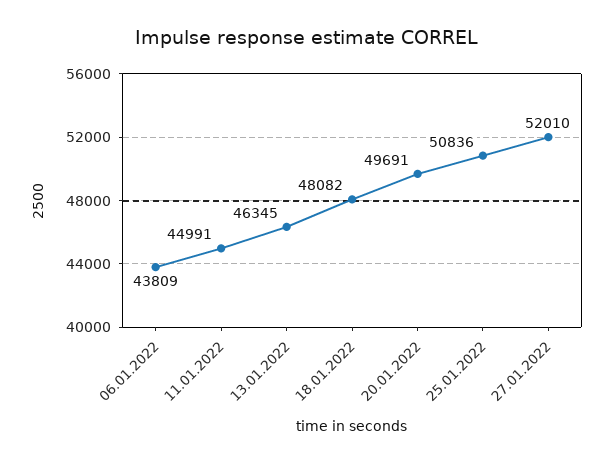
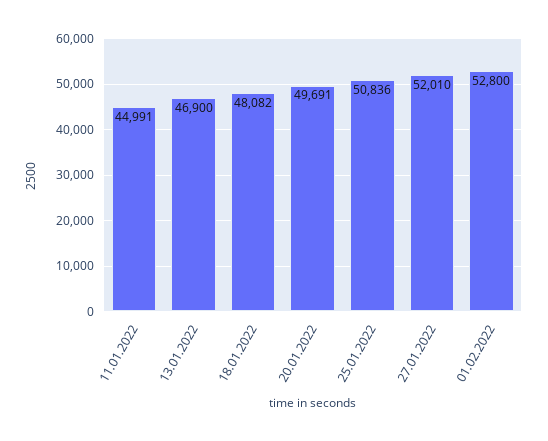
06.01.2022: 43809 -> none
13.01.2022: 46345 -> 46900
01.02.2022: none -> 52800

